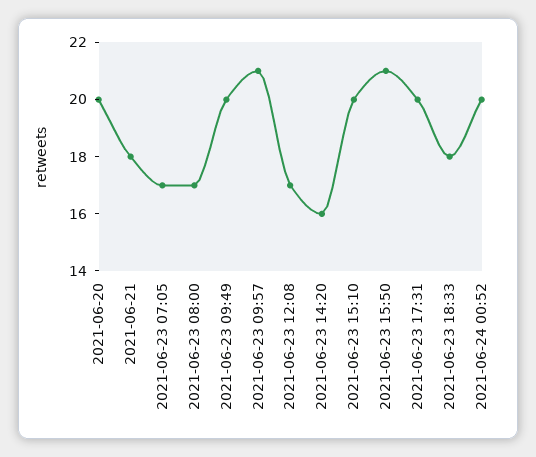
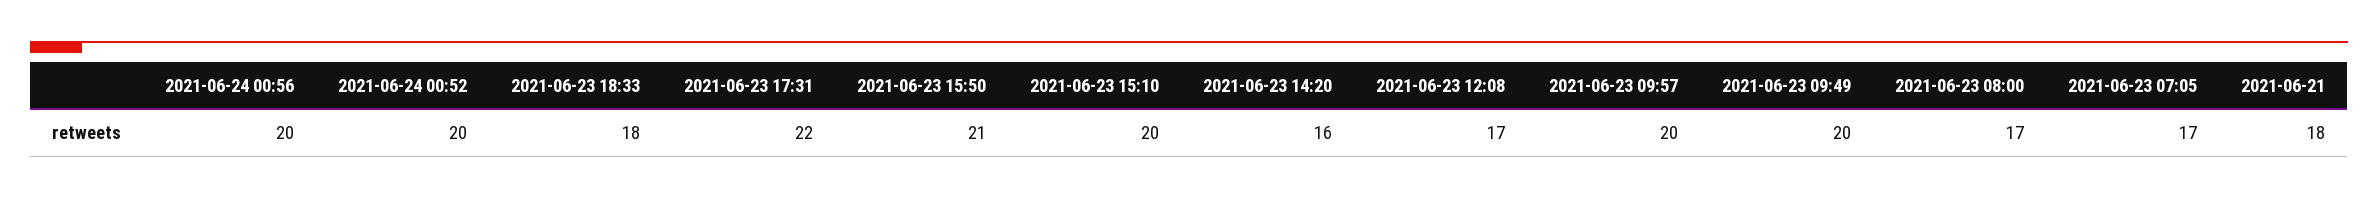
2021-06-20: 20 -> none
2021-06-23 09:57: 21 -> 20
2021-06-23 17:31: 20 -> 22
2021-06-24 00:56: none -> 20

